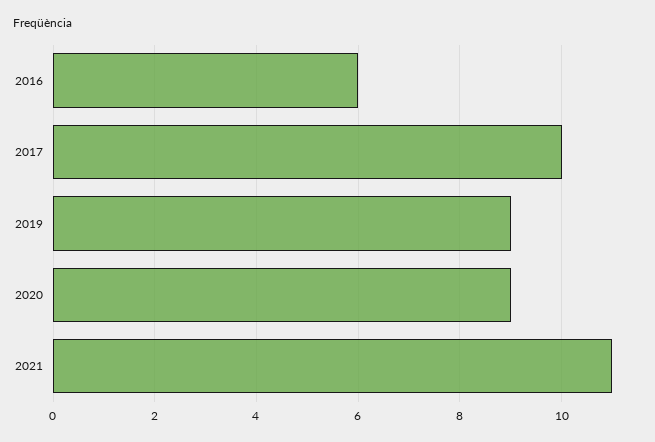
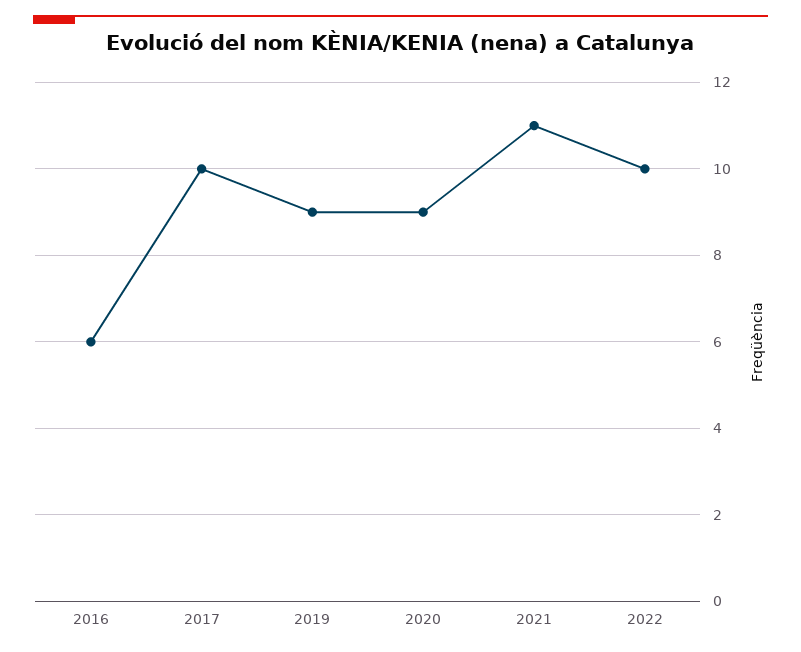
2022: none -> 10

